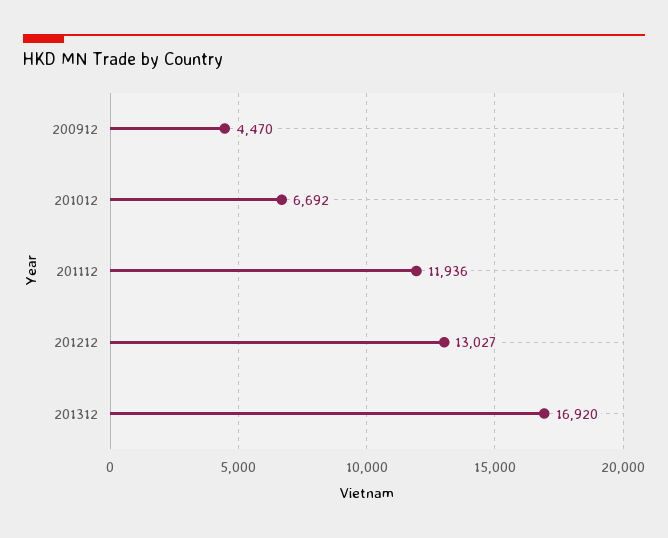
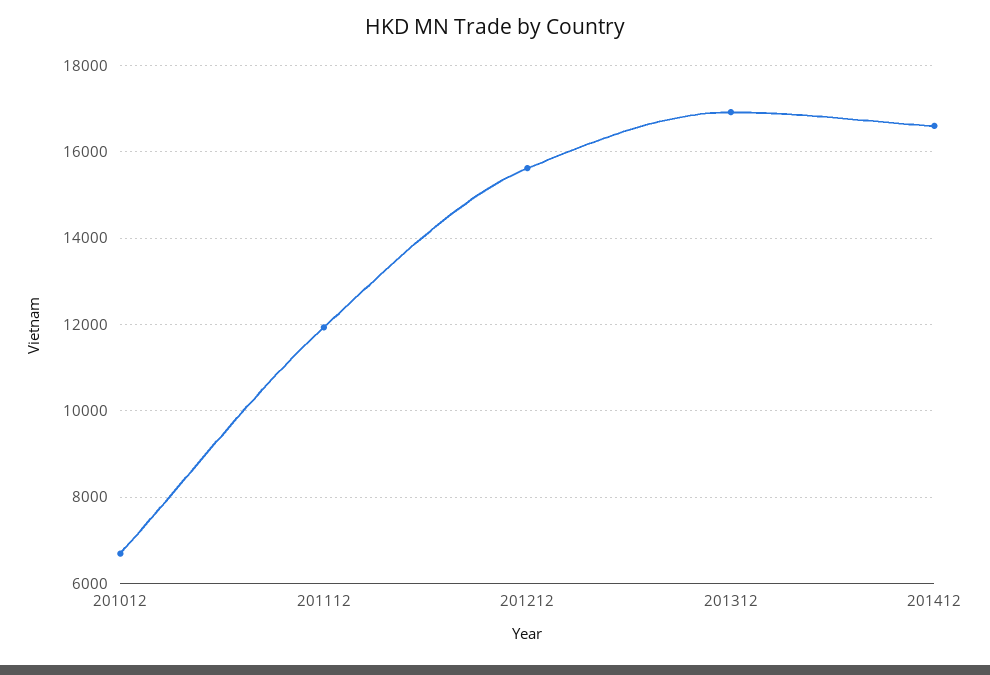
200912: 4470 -> none
201212: 13027 -> 15600
201412: none -> 16600

